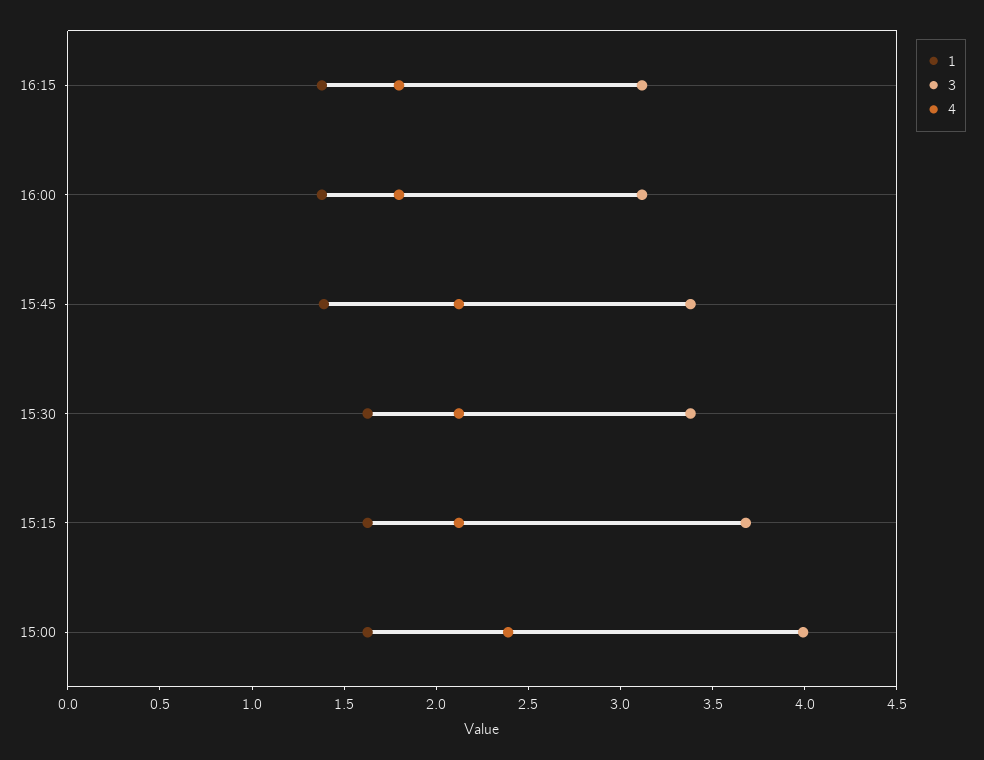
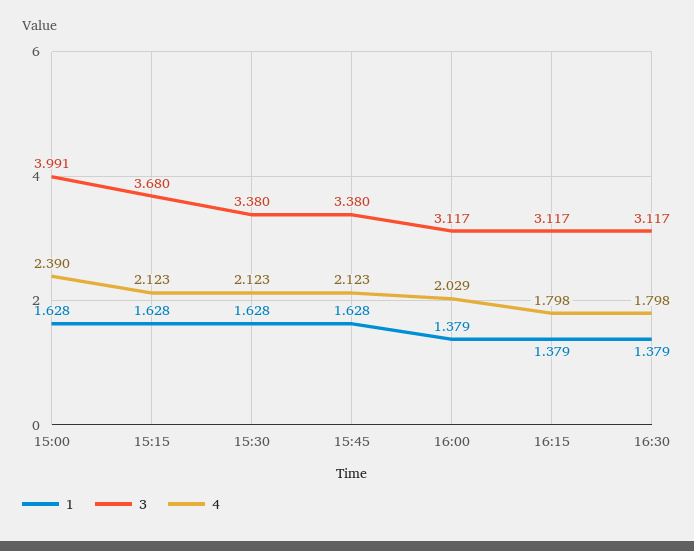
4, 16:00: 1.8 -> 2.029
1, 15:45: 1.4 -> 1.628
1, 16:30: none -> 1.379
3, 16:30: none -> 3.117
4, 16:30: none -> 1.798

